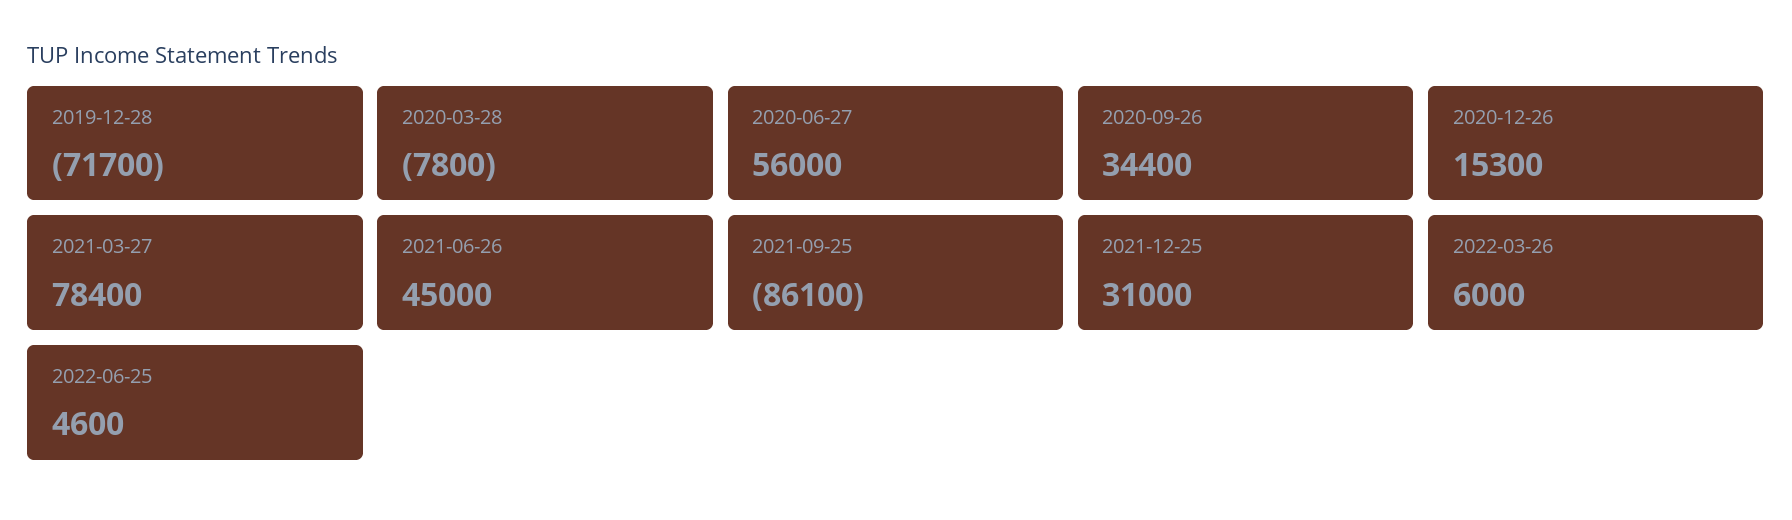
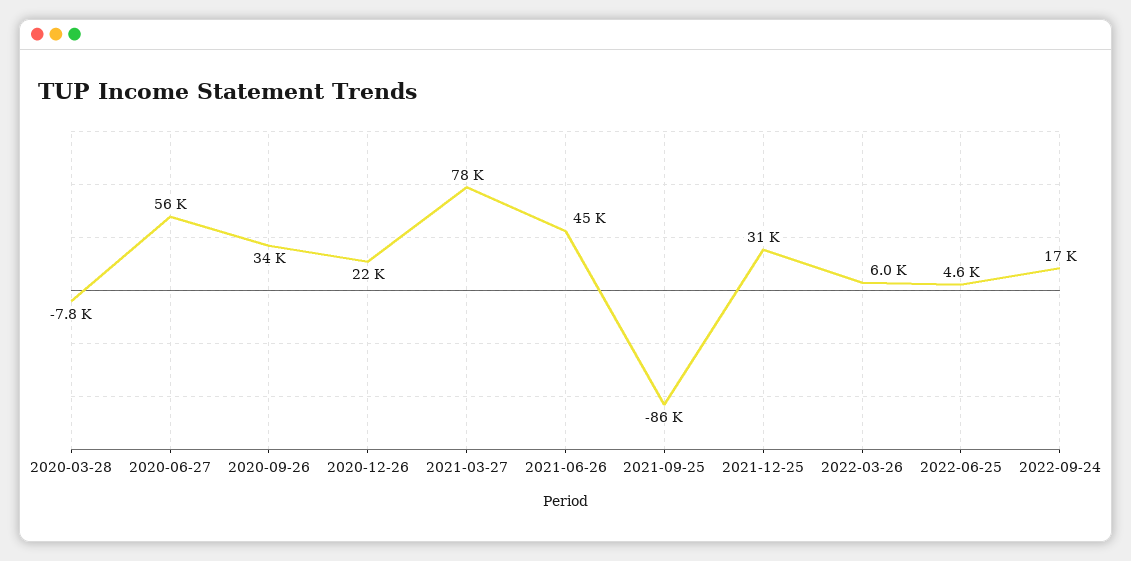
2019-12-28: -71700 -> none
2020-12-26: 15300 -> 22000
2022-09-24: none -> 17000

